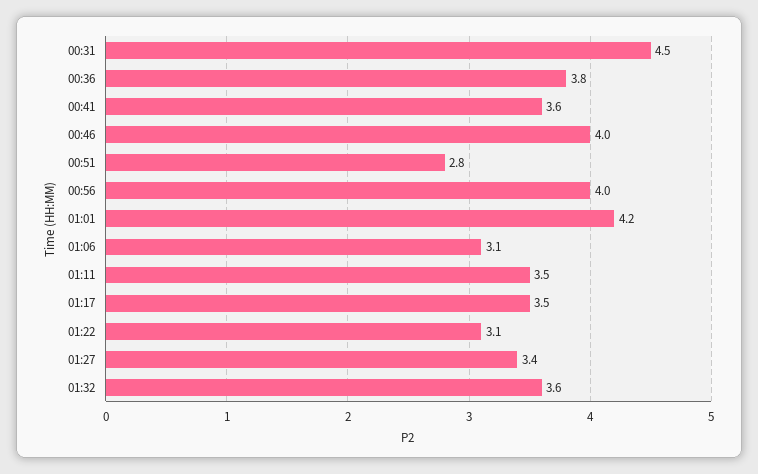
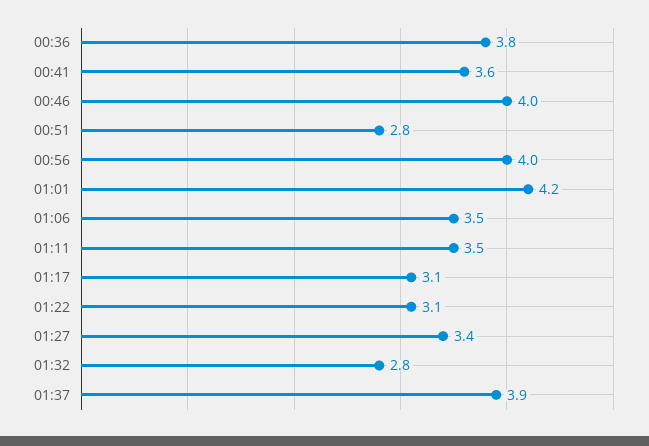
00:31: 4.5 -> none
01:06: 3.1 -> 3.5
01:17: 3.5 -> 3.1
01:32: 3.6 -> 2.8
01:37: none -> 3.9

